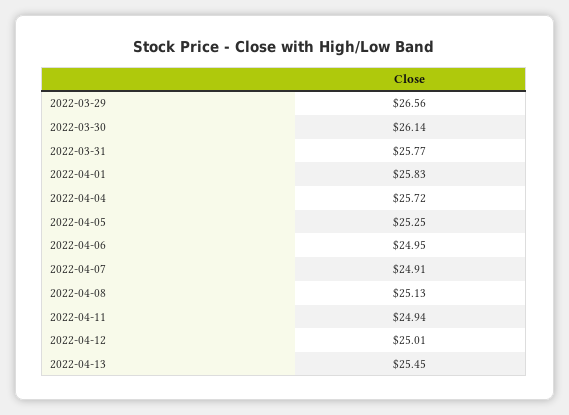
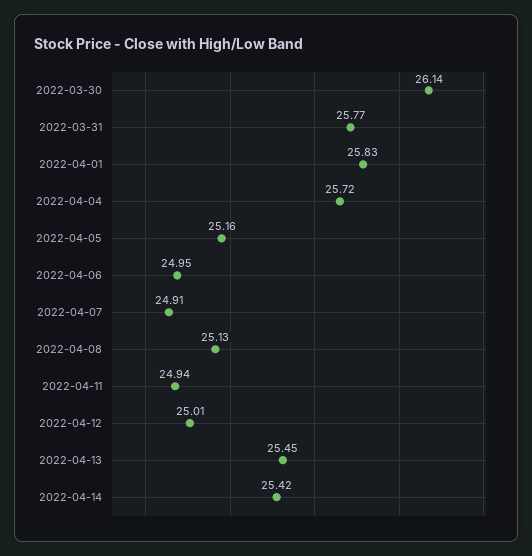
2022-03-29: 26.56 -> none
2022-04-05: 25.25 -> 25.16
2022-04-14: none -> 25.42

